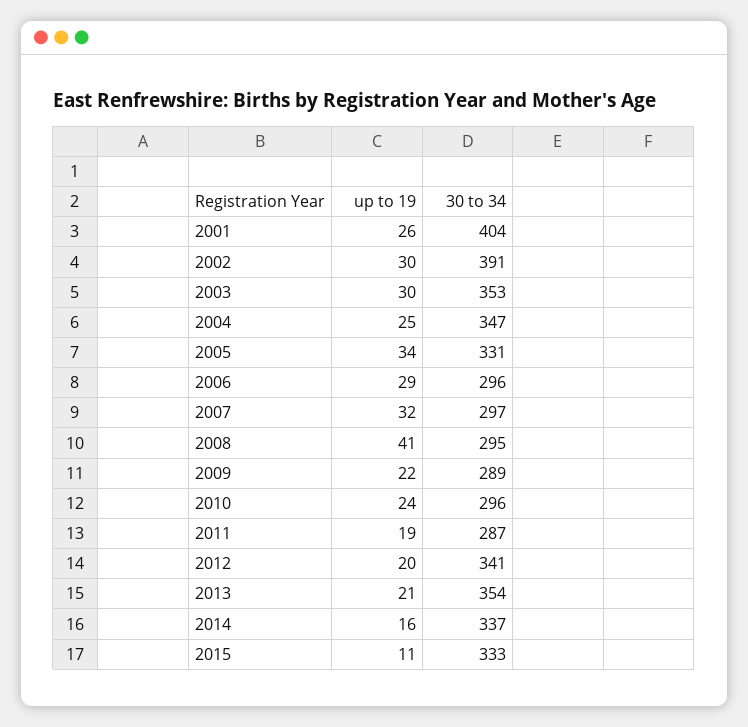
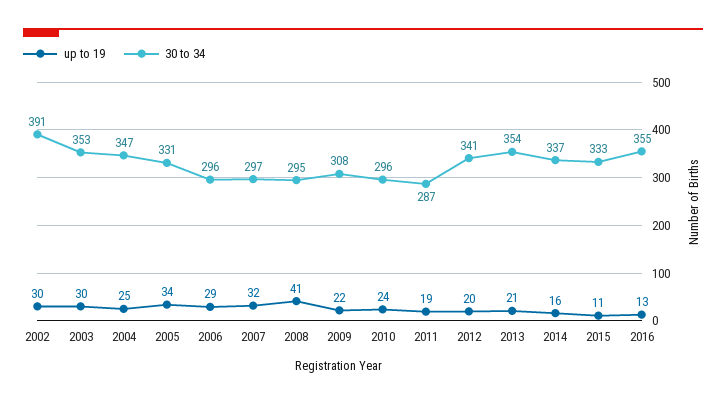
up to 19, 2001: 26 -> none
30 to 34, 2001: 404 -> none
30 to 34, 2009: 289 -> 308
up to 19, 2016: none -> 13
30 to 34, 2016: none -> 355

